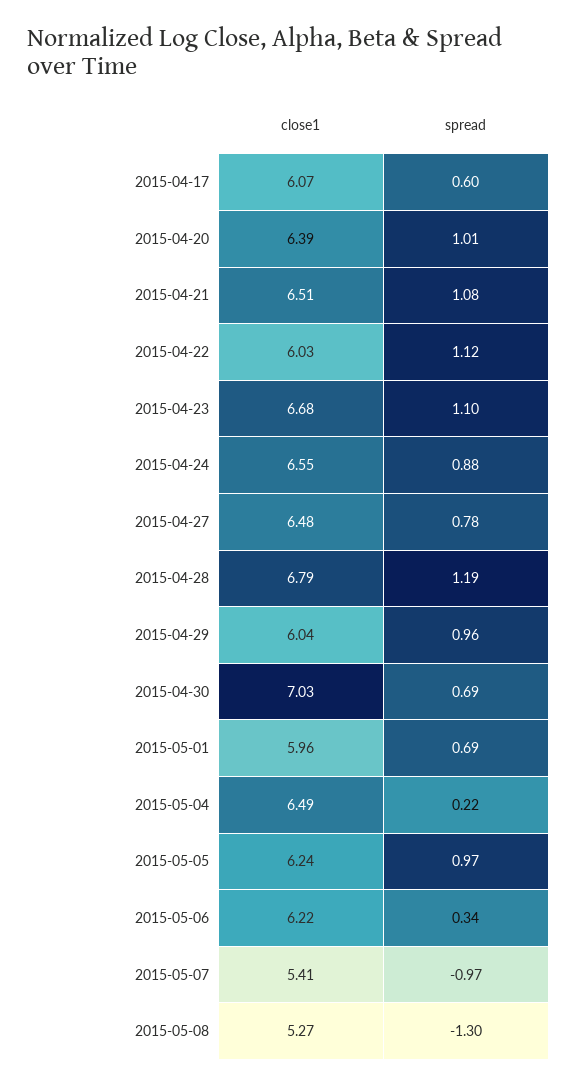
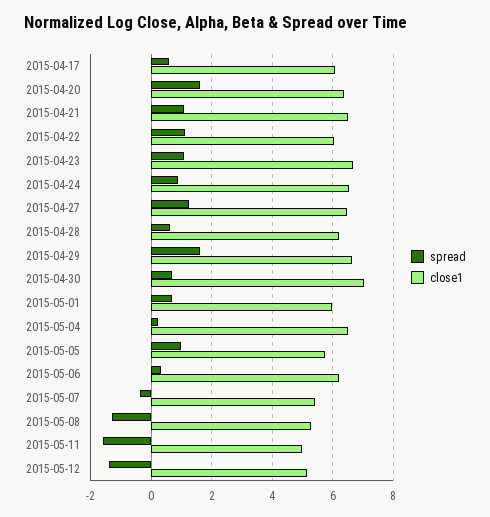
spread, 2015-04-20: 1.01 -> 1.6
spread, 2015-04-27: 0.78 -> 1.2
close1, 2015-04-28: 6.79 -> 6.2
spread, 2015-04-28: 1.19 -> 0.6
close1, 2015-04-29: 6.04 -> 6.6
spread, 2015-04-29: 0.96 -> 1.6
close1, 2015-05-05: 6.24 -> 5.8
spread, 2015-05-07: -0.97 -> -0.4
spread, 2015-05-11: none -> -1.6
close1, 2015-05-11: none -> 5
spread, 2015-05-12: none -> -1.4
close1, 2015-05-12: none -> 5.2

